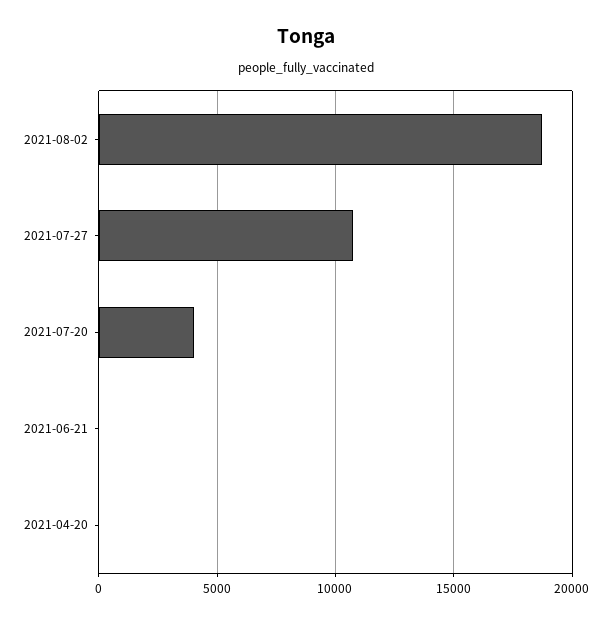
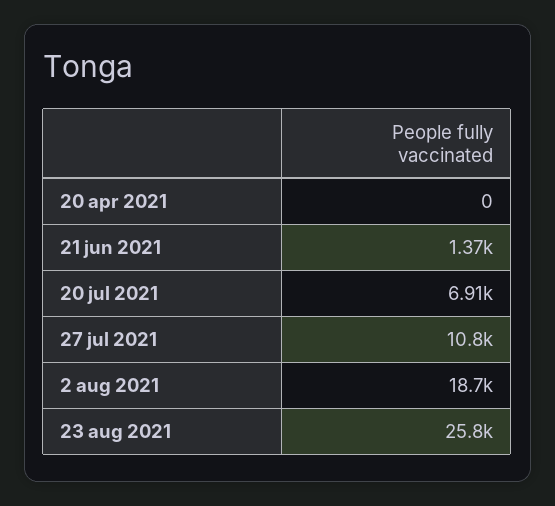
2021-07-20: 4000 -> 6910
2021-06-21: 0 -> 1370
23 aug 2021: none -> 25800

